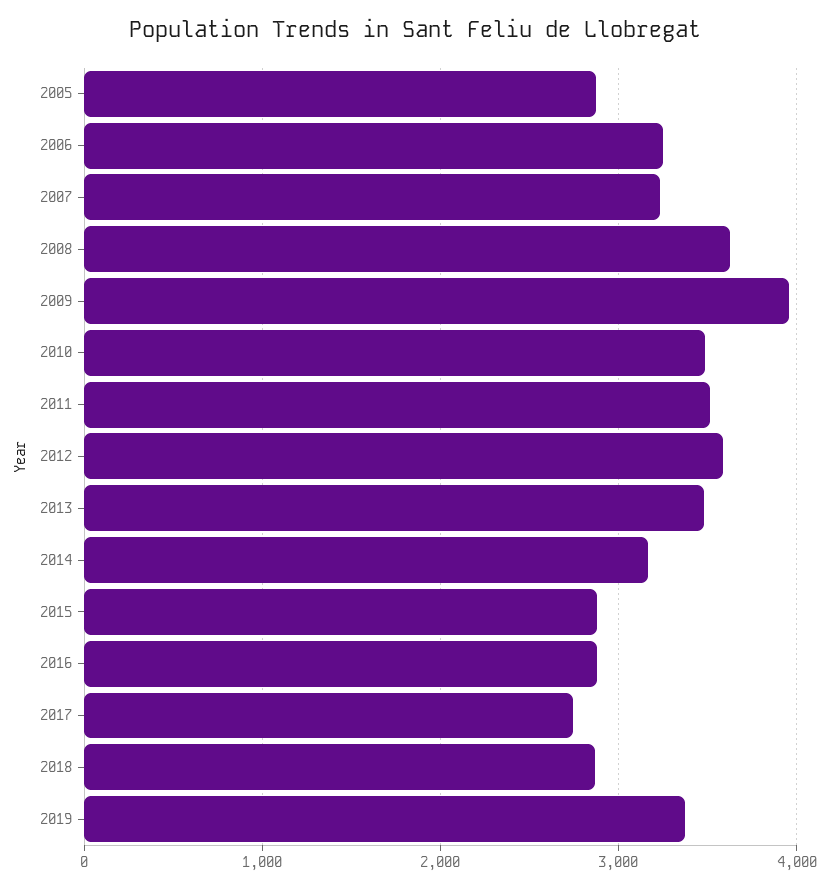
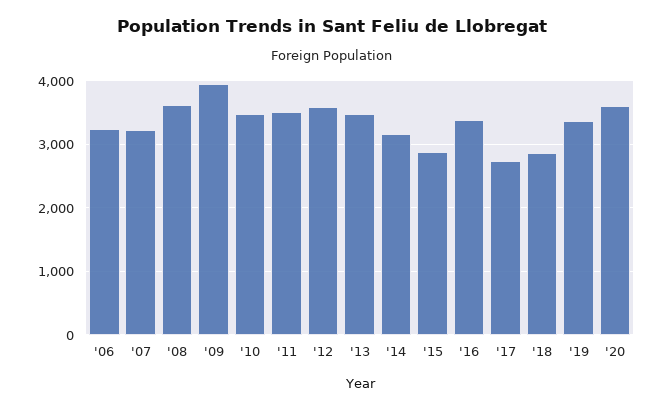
2005: 2900 -> none
2016: 2900 -> 3400
'20: none -> 3600

